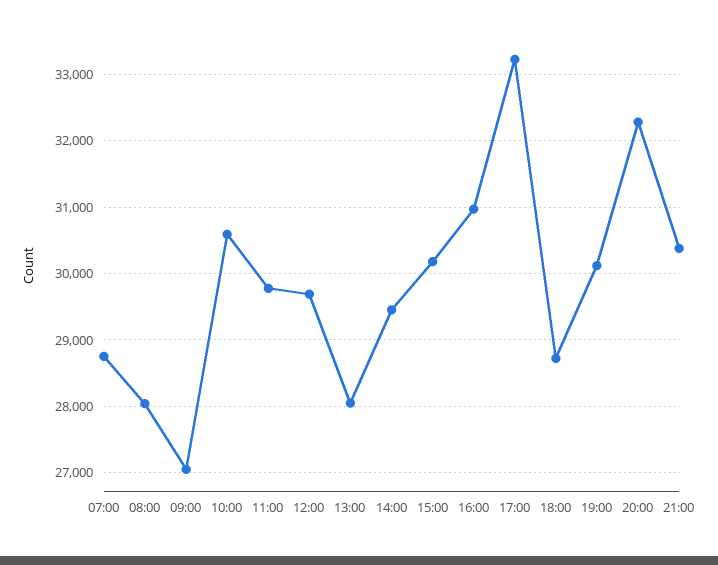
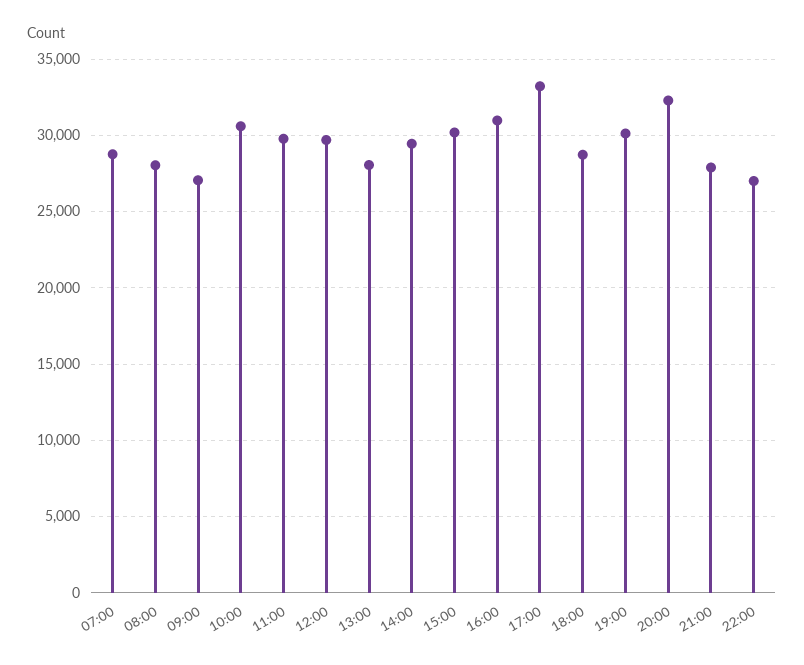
21:00: 30400 -> 28000
22:00: none -> 27000

